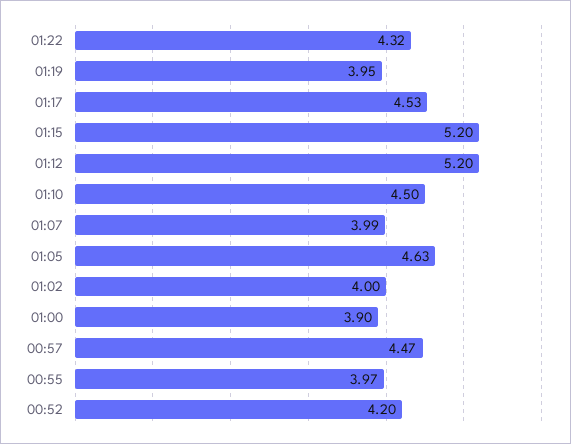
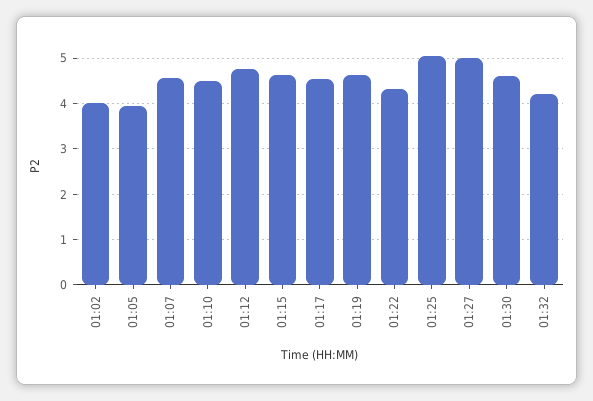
01:19: 3.95 -> 4.6
01:15: 5.2 -> 4.6
01:12: 5.2 -> 4.8
01:07: 3.99 -> 4.6
01:05: 4.63 -> 4
01:00: 3.9 -> none
00:57: 4.47 -> none
00:55: 3.97 -> none
00:52: 4.2 -> none
01:25: none -> 5
01:27: none -> 5
01:30: none -> 4.6
01:32: none -> 4.2

